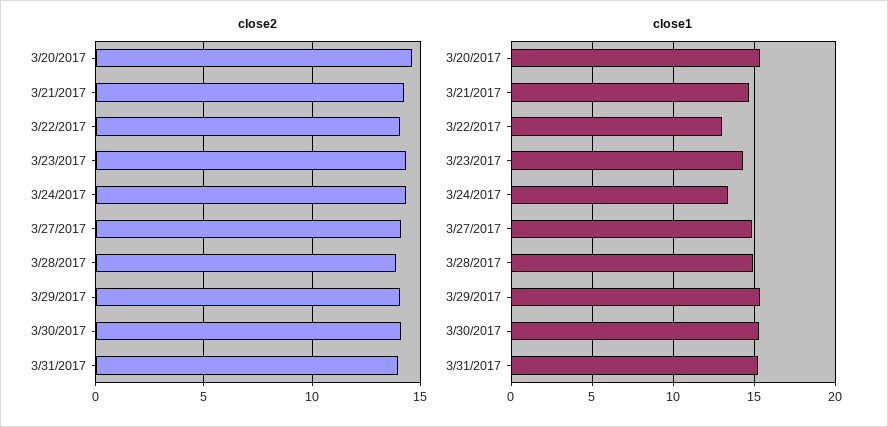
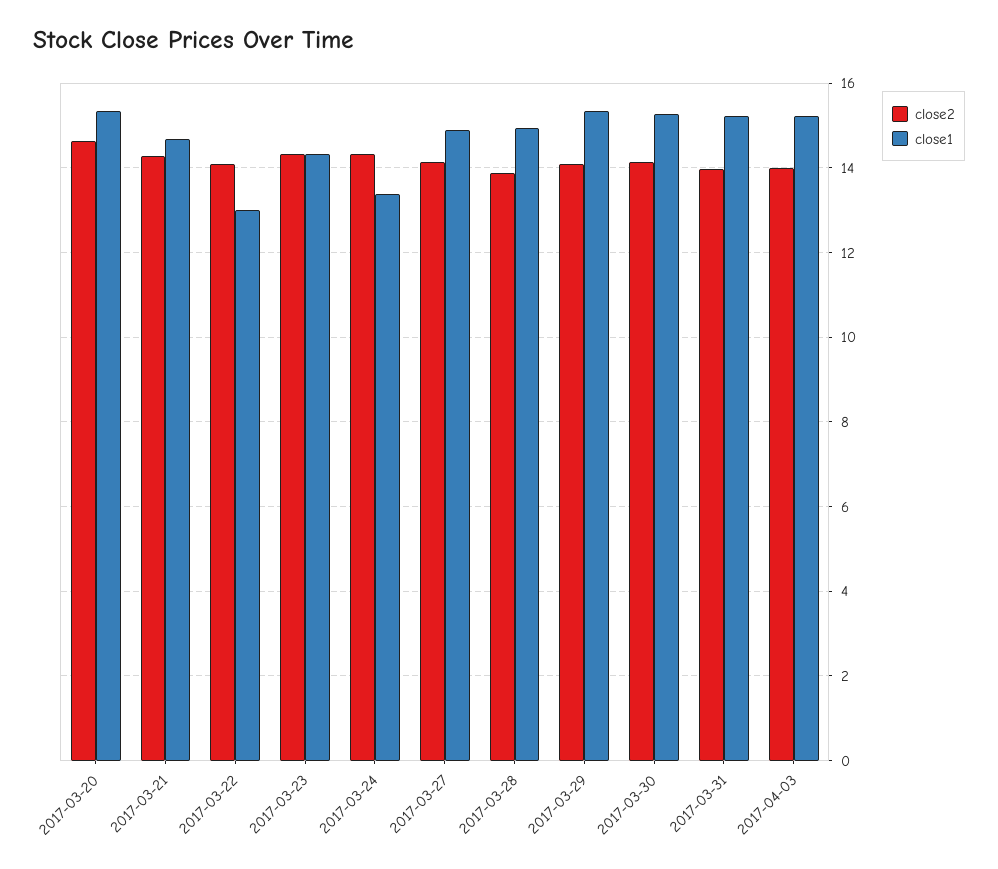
close2, 2017-04-03: none -> 14
close1, 2017-04-03: none -> 15.2

